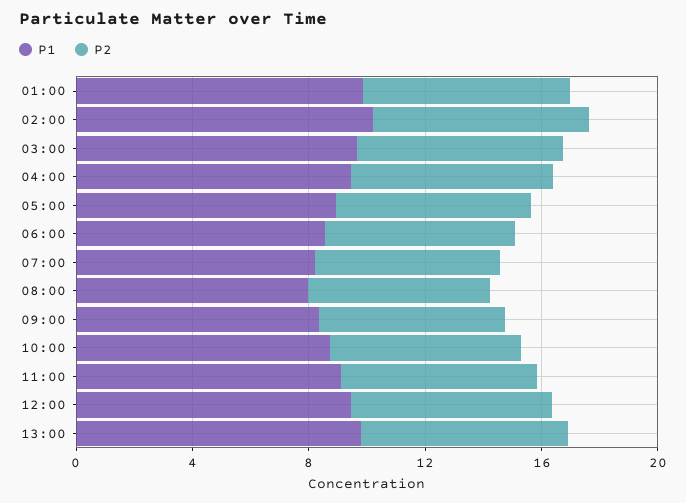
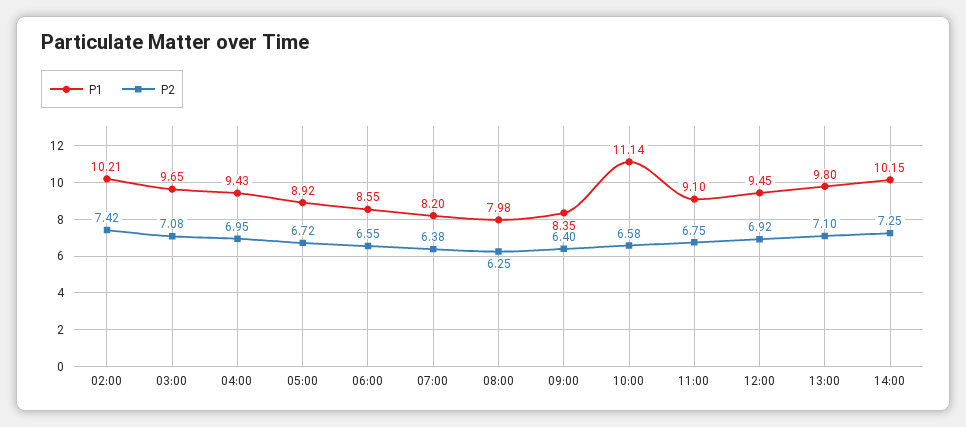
P1, 01:00: 10 -> none
P2, 01:00: 7 -> none
P1, 10:00: 9 -> 11.14
P1, 14:00: none -> 10.15
P2, 14:00: none -> 7.25

